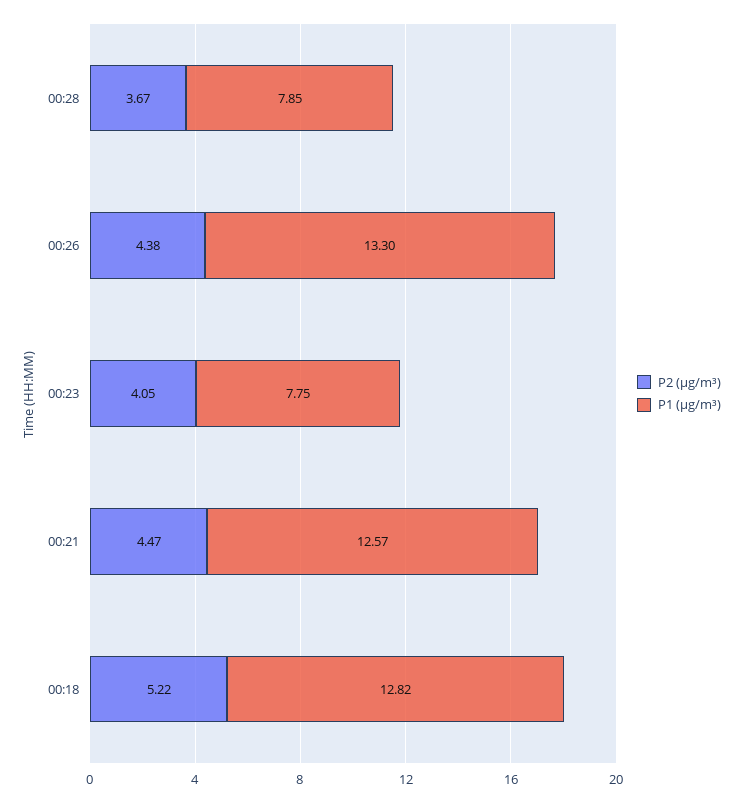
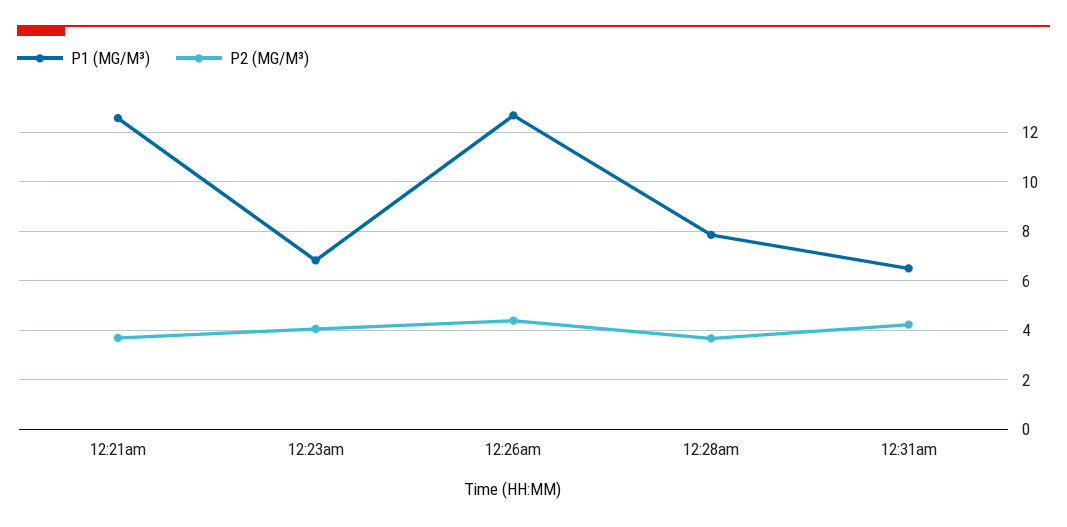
P1 (µg/m³), 00:26: 13.3 -> 12.75
P1 (µg/m³), 00:23: 7.75 -> 6.75
P2 (µg/m³), 00:21: 4.47 -> 3.75
P2 (µg/m³), 00:18: 5.22 -> none
P1 (µg/m³), 00:18: 12.82 -> none
P1 (µg/m³), 12:31am: none -> 6.5
P2 (µg/m³), 12:31am: none -> 4.25

